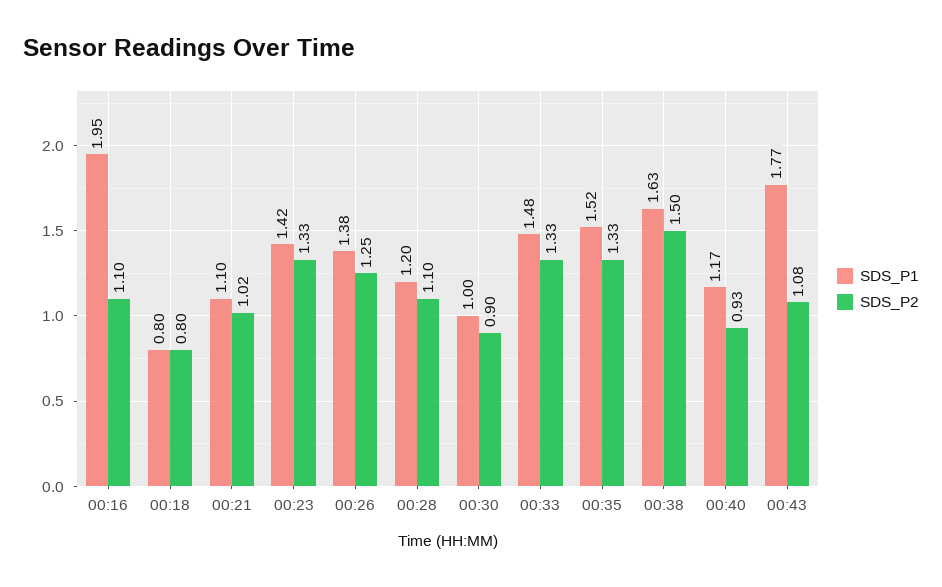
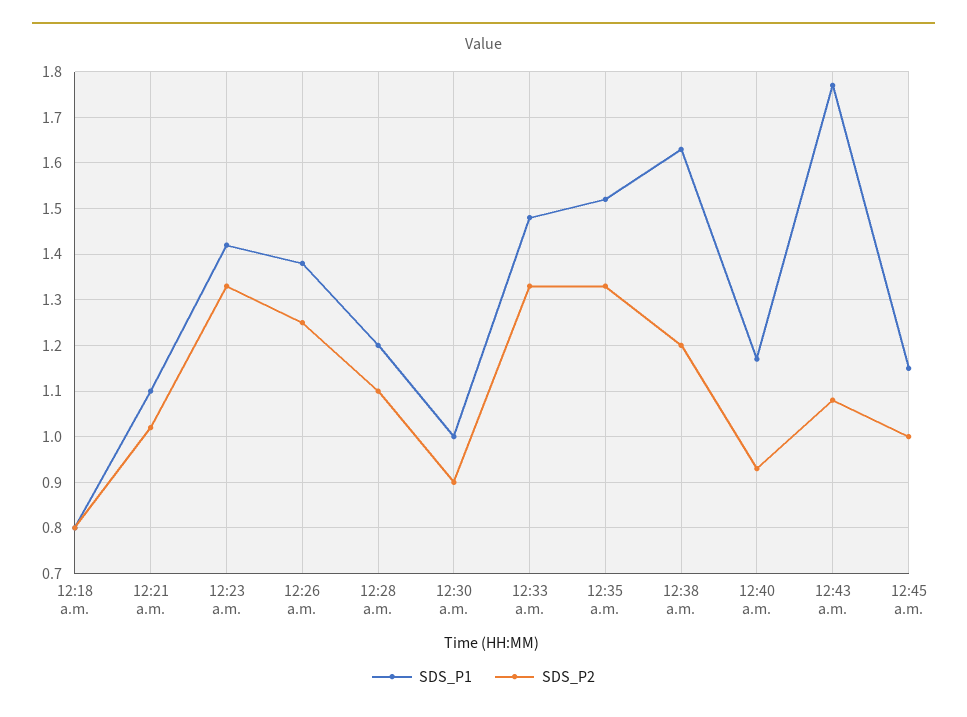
SDS_P1, 00:16: 1.95 -> none
SDS_P2, 00:16: 1.1 -> none
SDS_P2, 00:38: 1.5 -> 1.2
SDS_P1, 12:45 a.m.: none -> 1.15
SDS_P2, 12:45 a.m.: none -> 1

